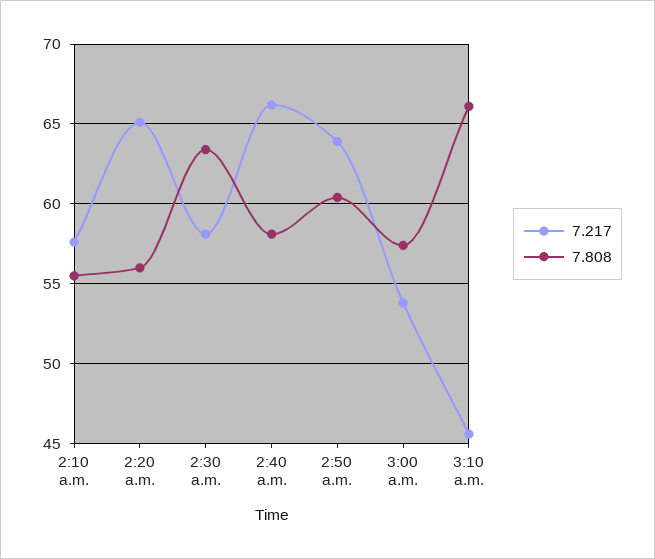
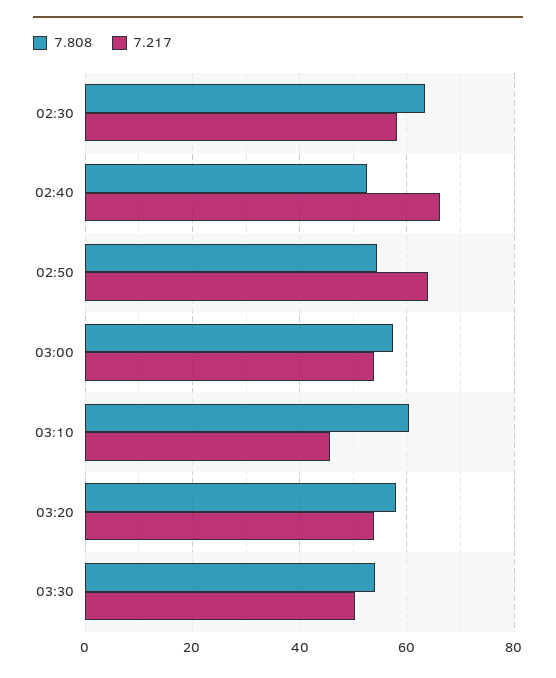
7.217, 2:10 a.m.: 57.5 -> none
7.808, 2:10 a.m.: 55.5 -> none
7.217, 2:20 a.m.: 65 -> none
7.808, 2:20 a.m.: 56 -> none
7.808, 2:40 a.m.: 58 -> 52
7.808, 2:50 a.m.: 60.5 -> 54
7.808, 3:10 a.m.: 66 -> 60
7.808, 03:20: none -> 58
7.217, 03:20: none -> 54
7.808, 03:30: none -> 54
7.217, 03:30: none -> 50

